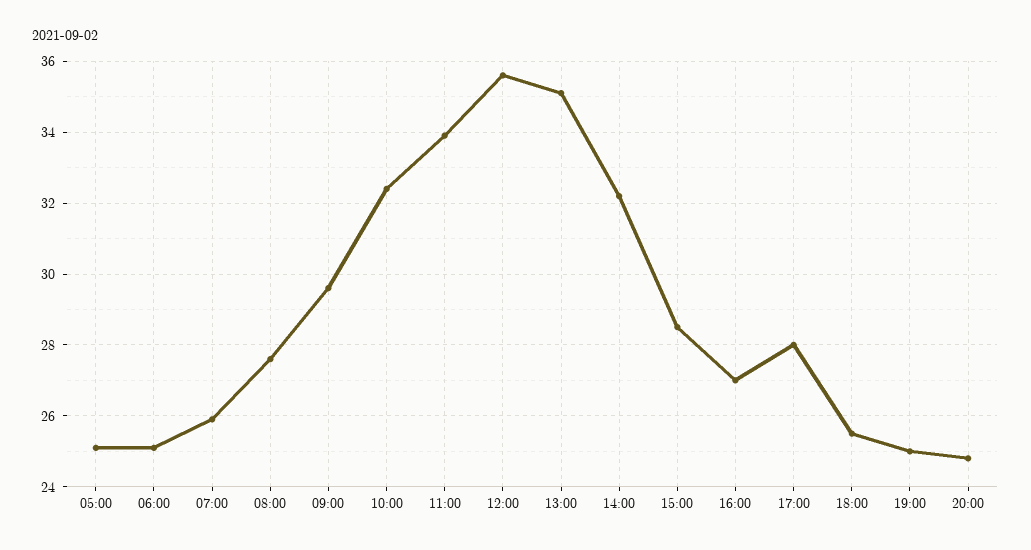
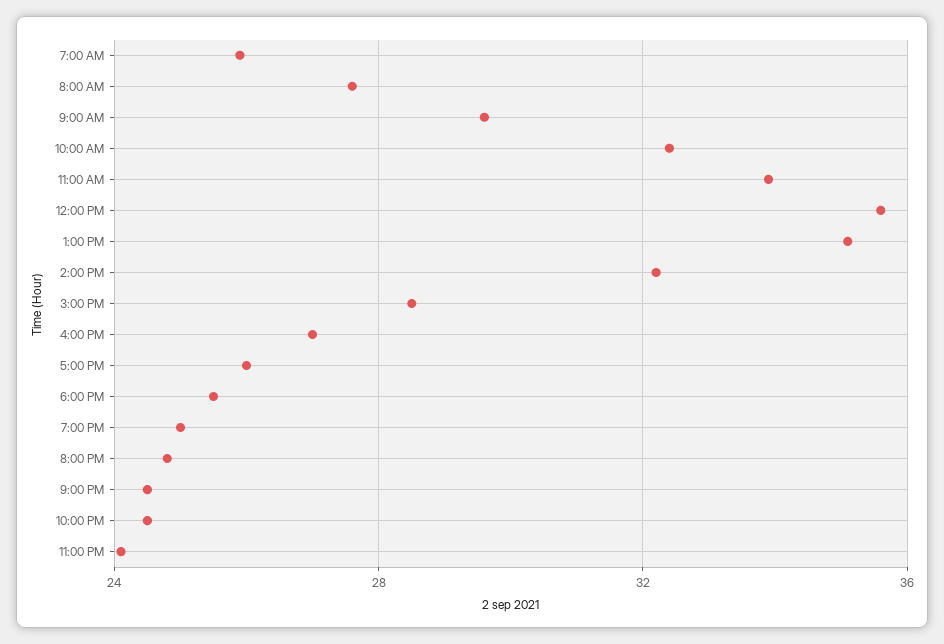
05:00: 25 -> none
06:00: 25 -> none
17:00: 28 -> 26
9:00 PM: none -> 24.5
10:00 PM: none -> 24.5
11:00 PM: none -> 24

